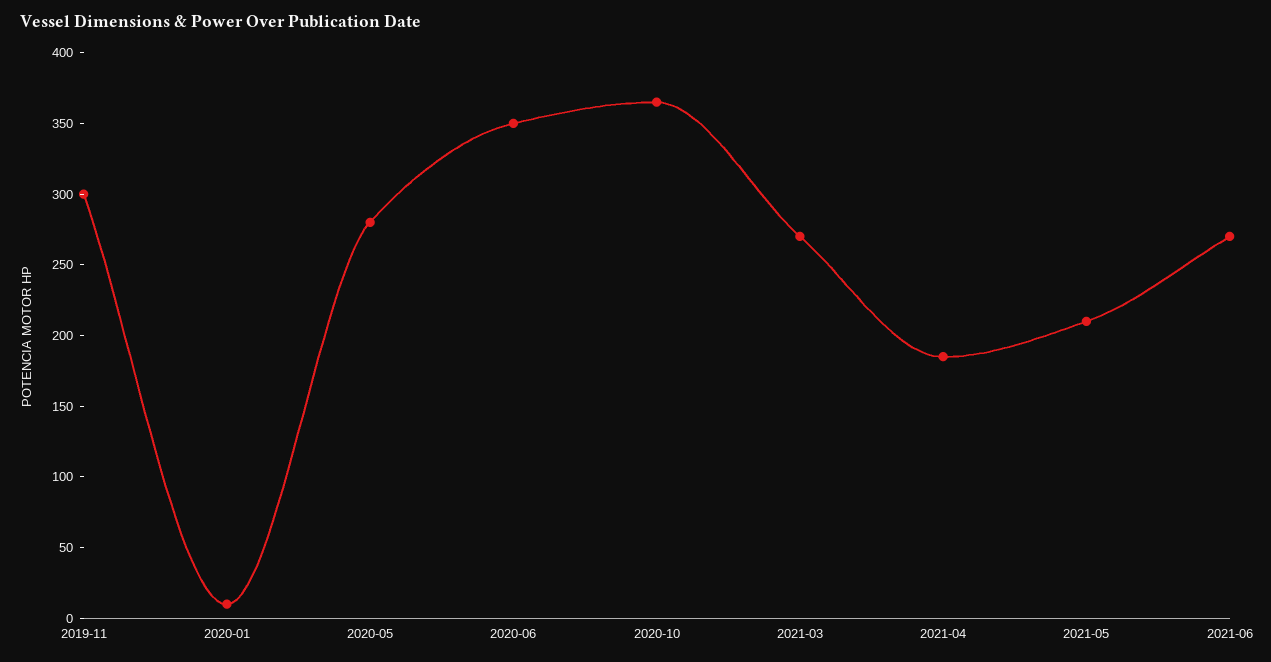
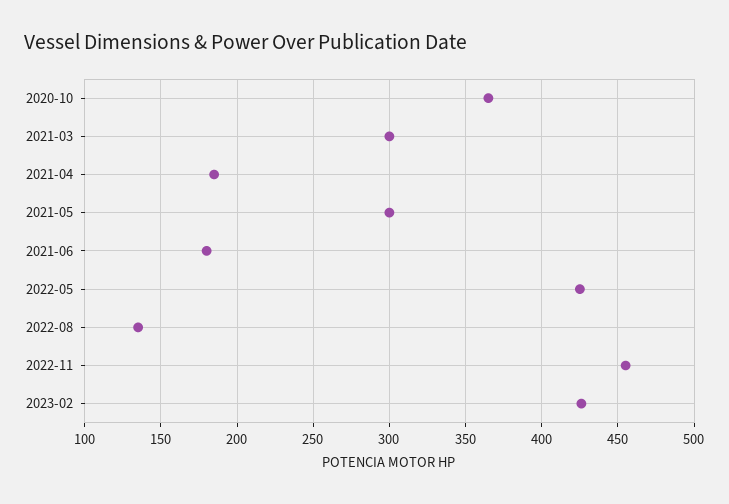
2019-11: 300 -> none
2020-01: 10 -> none
2020-05: 280 -> none
2020-06: 350 -> none
2021-03: 270 -> 300
2021-05: 210 -> 300
2021-06: 270 -> 180
2022-05: none -> 425
2022-08: none -> 135
2022-11: none -> 455
2023-02: none -> 425

